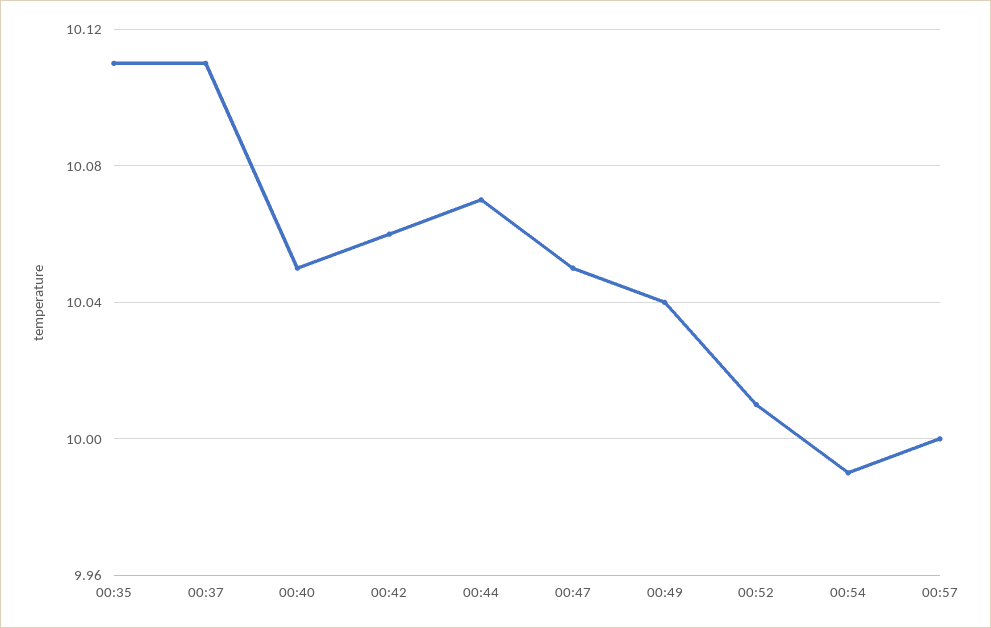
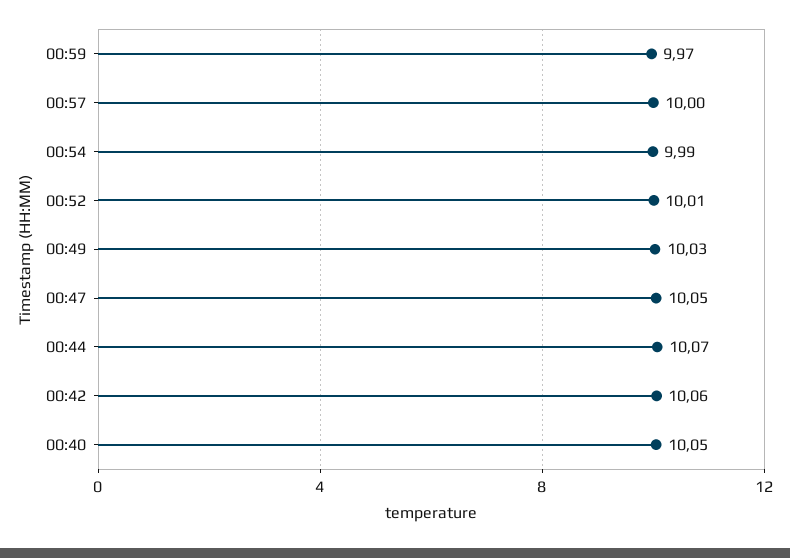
00:35: 10.11 -> none
00:37: 10.11 -> none
00:49: 10.04 -> 10.03
00:59: none -> 9.97

